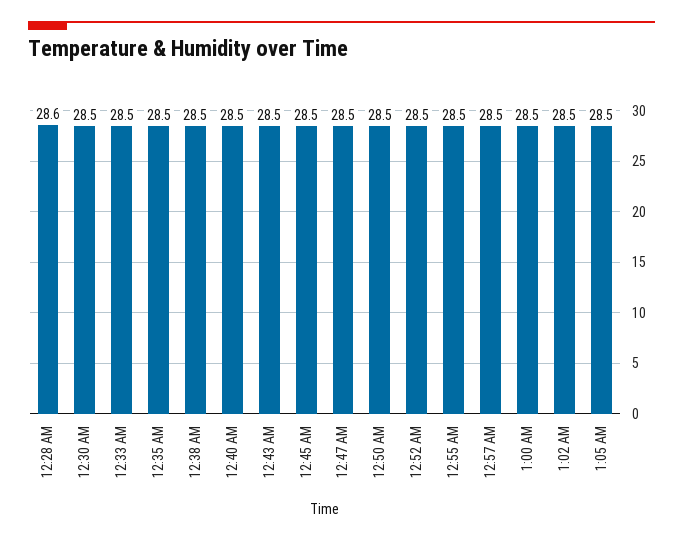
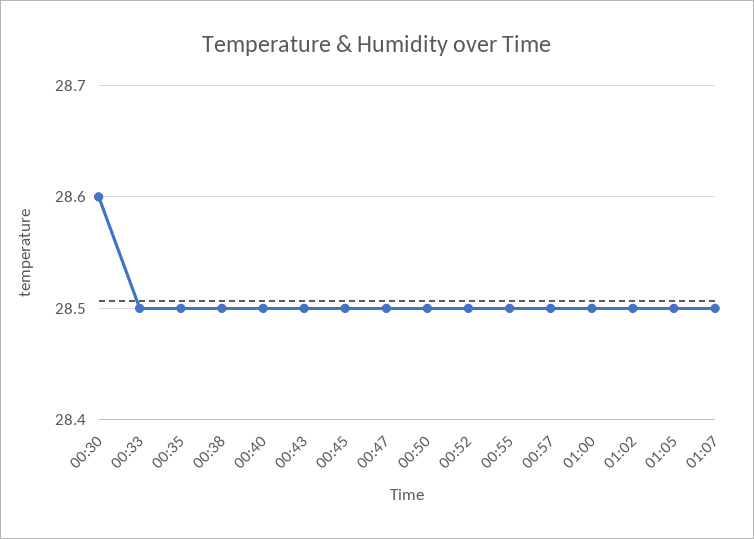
12:28 AM: 28.6 -> none
12:30 AM: 28.5 -> 28.6
01:07: none -> 28.5

